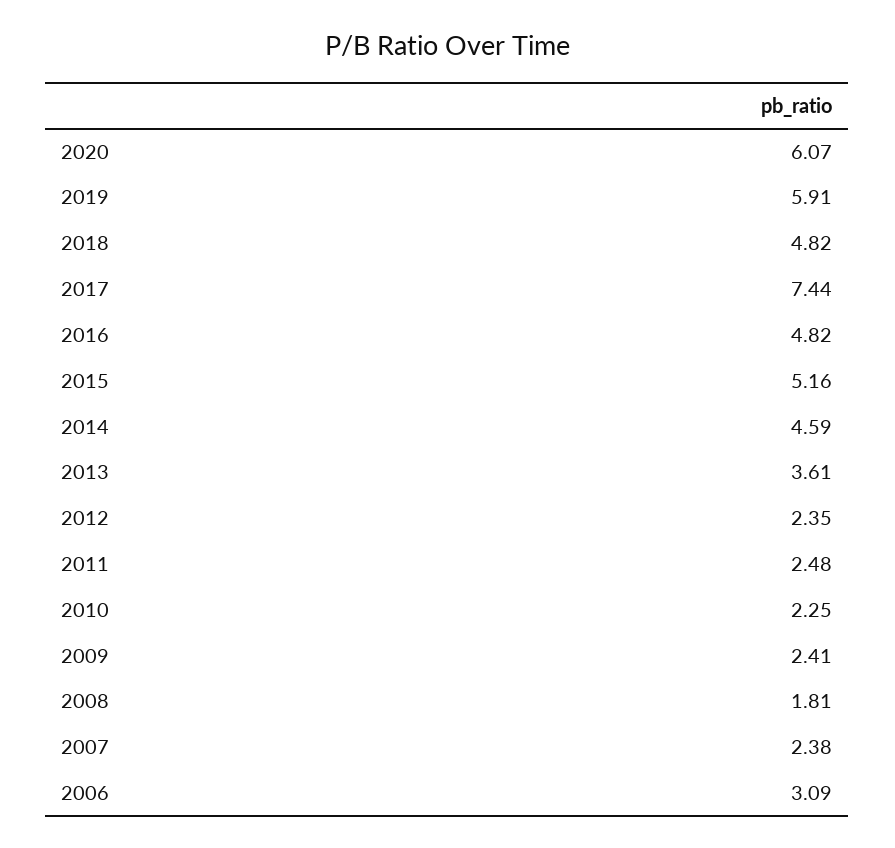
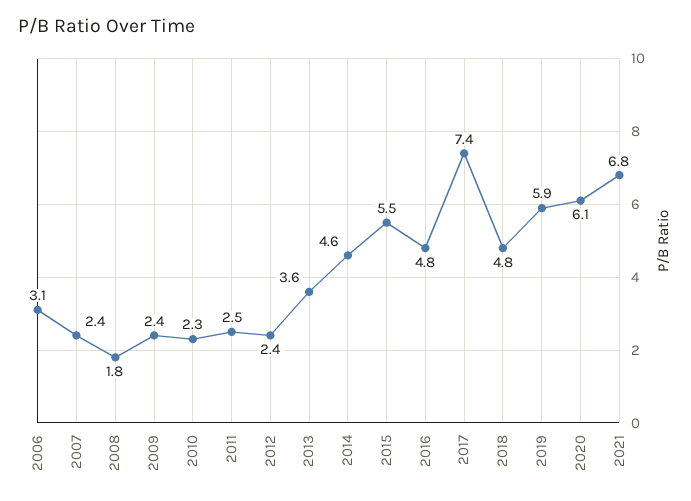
2015: 5.16 -> 5.5
2021: none -> 6.8

